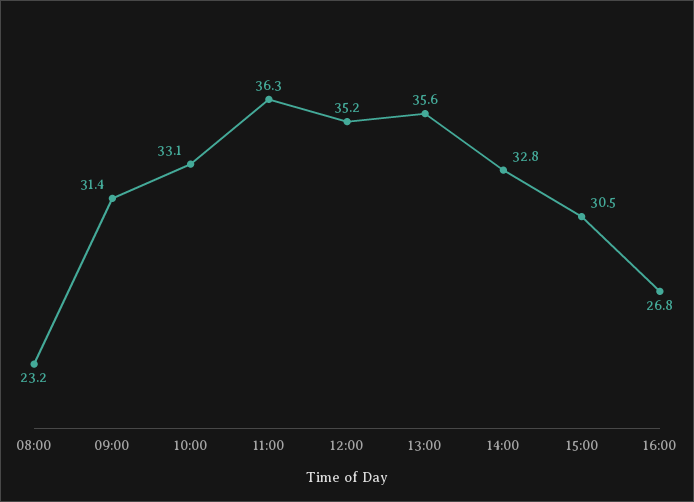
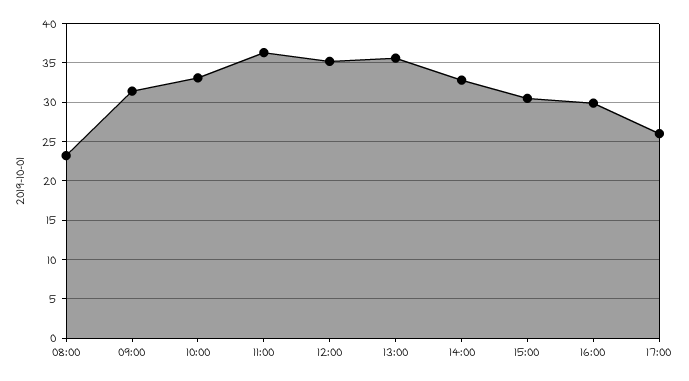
16:00: 26.8 -> 30
17:00: none -> 26

